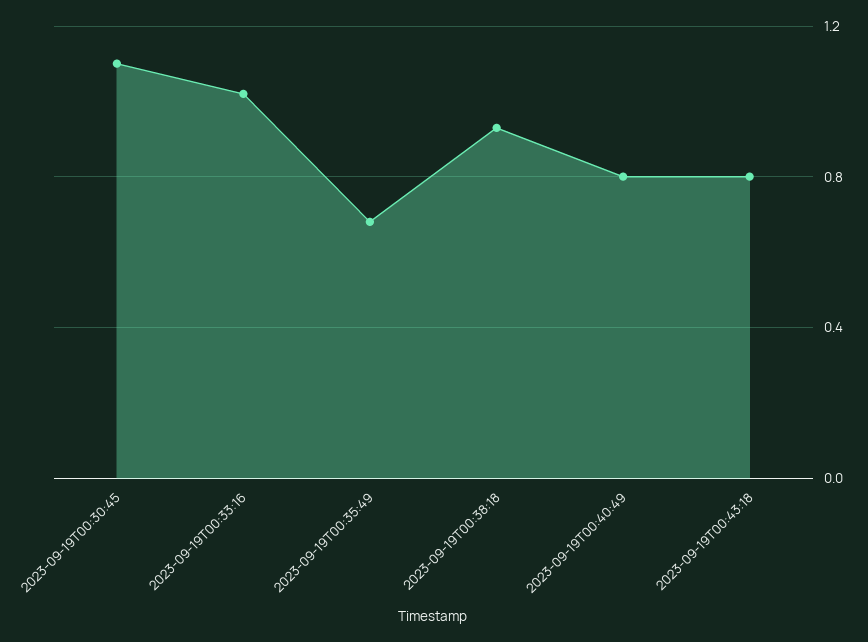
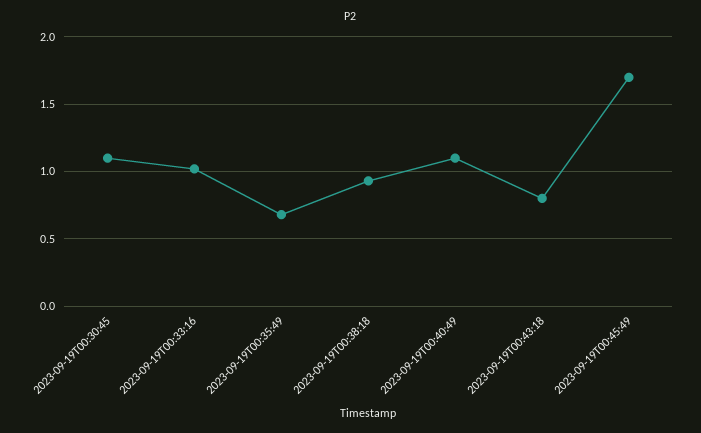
2023-09-19T00:40:49: 0.8 -> 1.1
2023-09-19T00:45:49: none -> 1.7

